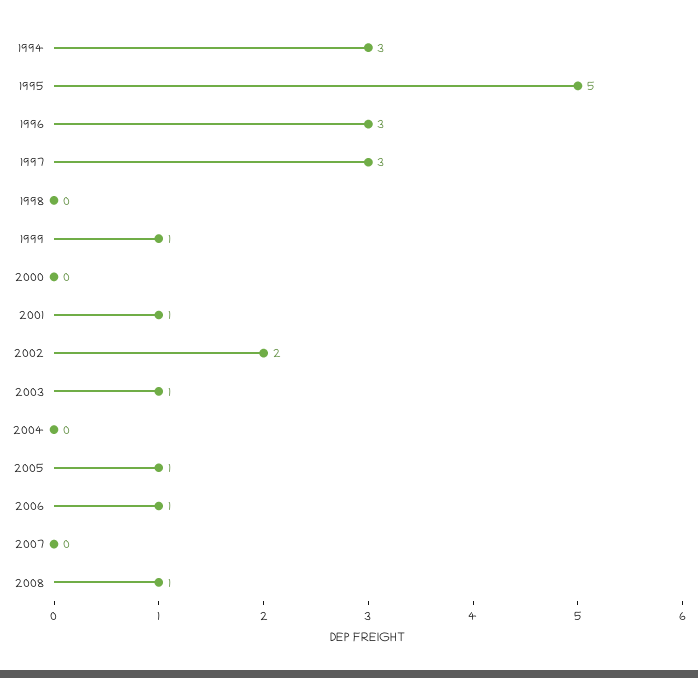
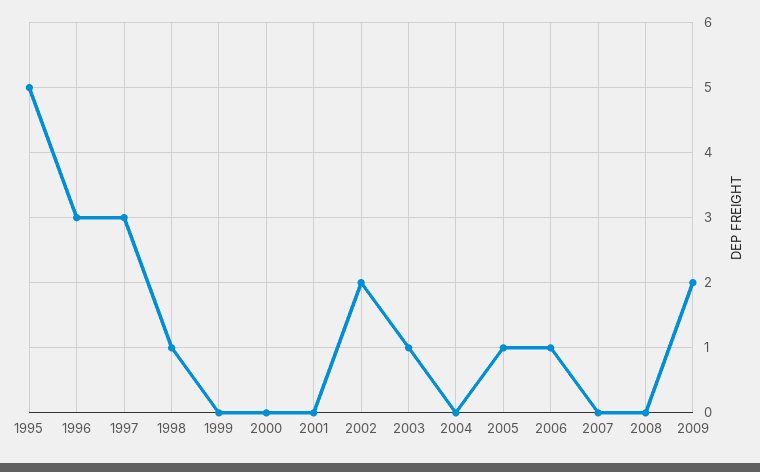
1994: 3 -> none
1998: 0 -> 1
1999: 1 -> 0
2001: 1 -> 0
2008: 1 -> 0
2009: none -> 2

